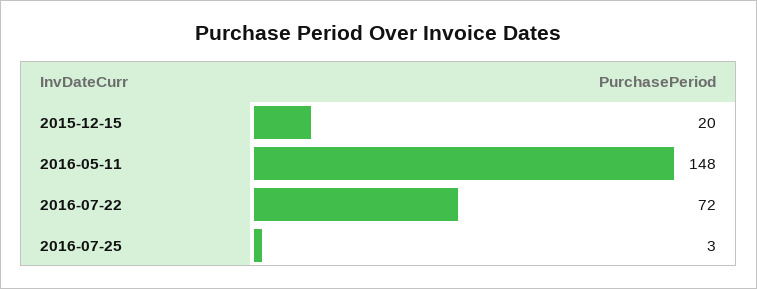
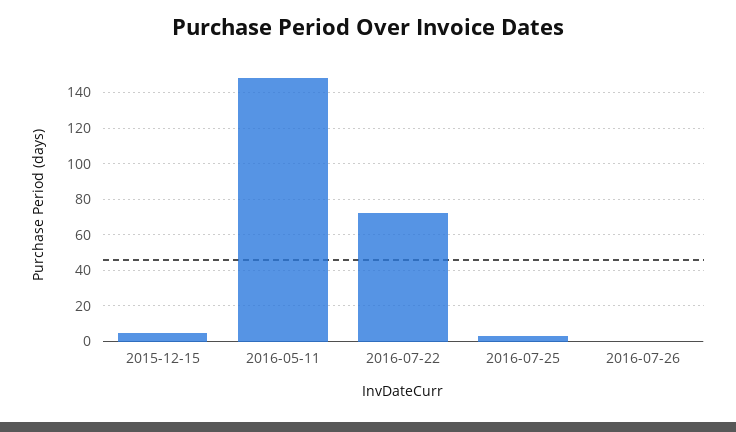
2015-12-15: 20 -> 5
2016-07-26: none -> 0

